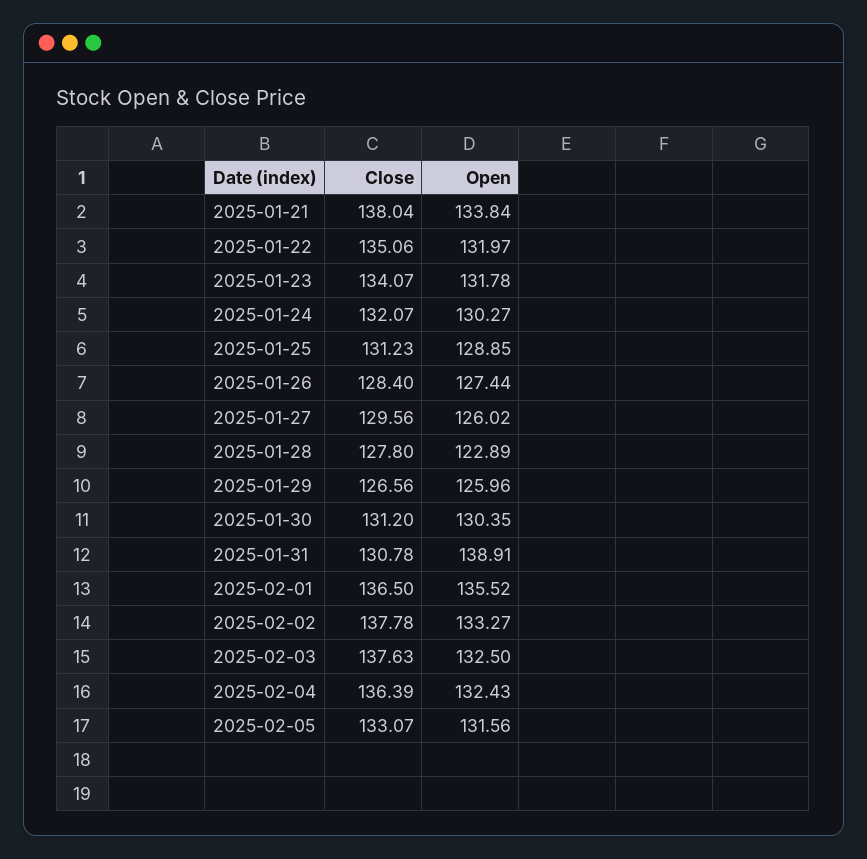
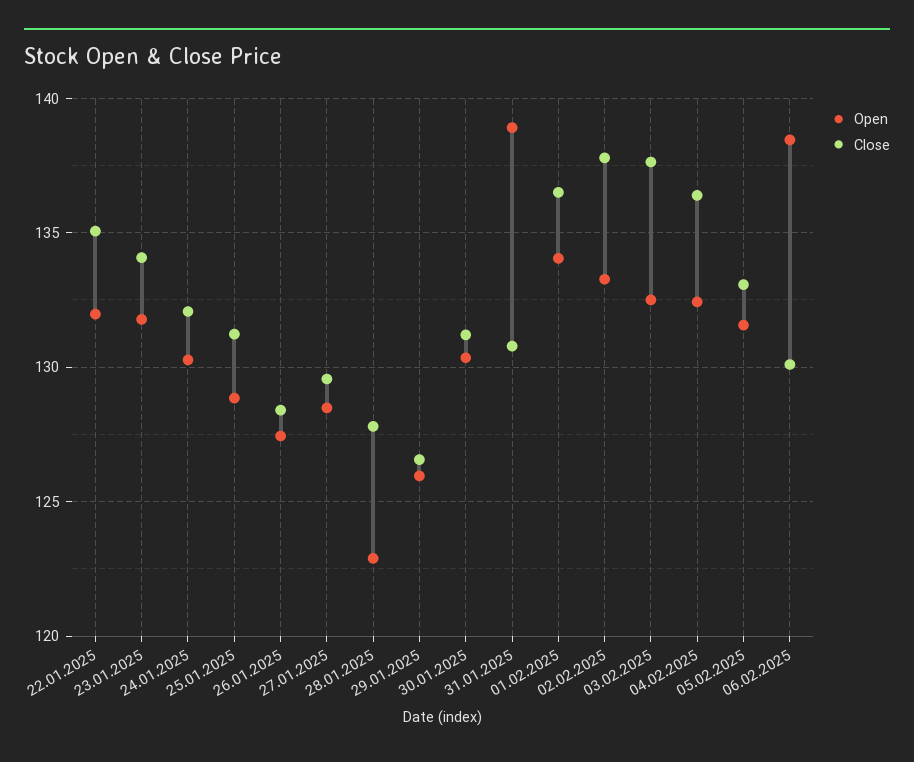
Close, 2025-01-21: 138.04 -> none
Open, 2025-01-21: 133.84 -> none
Open, 2025-01-27: 126.02 -> 128.5
Open, 2025-02-01: 135.52 -> 134
Open, 06.02.2025: none -> 138.5
Close, 06.02.2025: none -> 130

